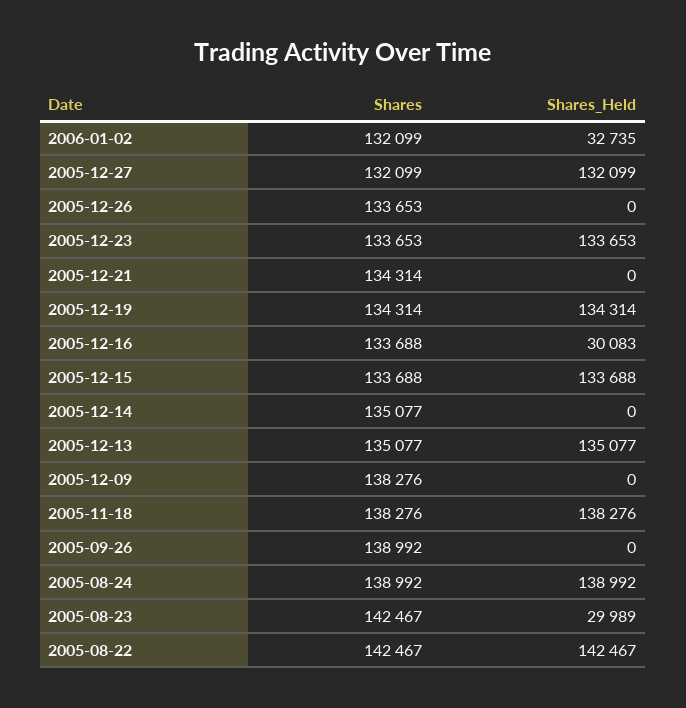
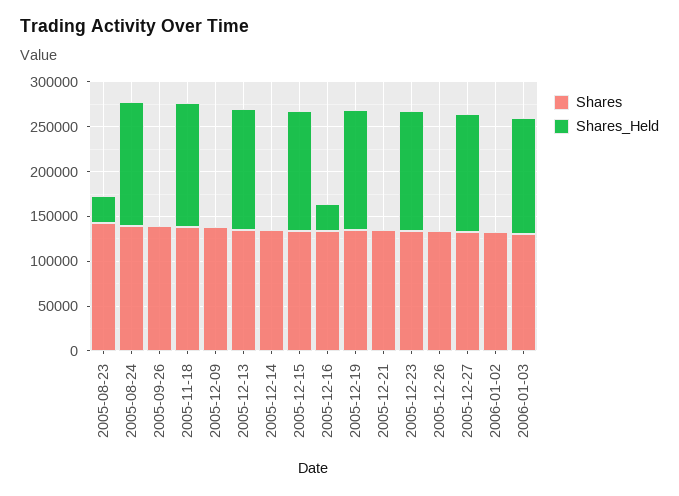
Shares_Held, 2006-01-02: 32735 -> 0
Shares, 2005-08-22: 142467 -> none
Shares_Held, 2005-08-22: 142467 -> none
Shares, 2006-01-03: none -> 130000
Shares_Held, 2006-01-03: none -> 130000

